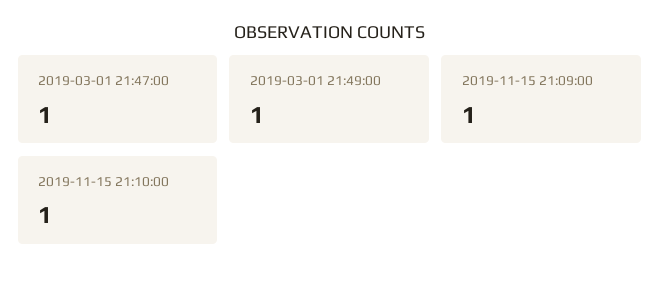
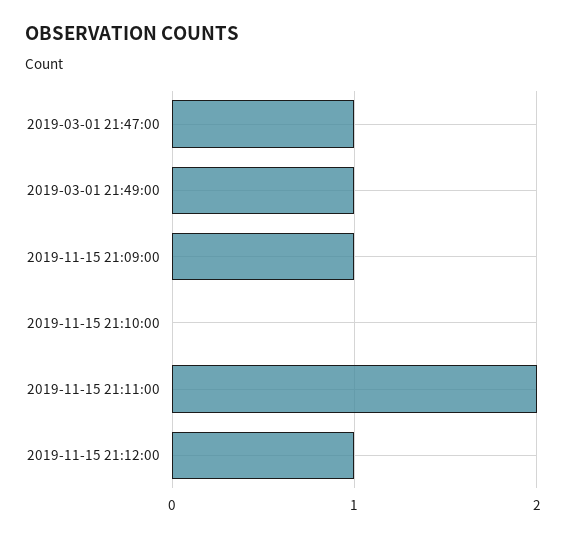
2019-11-15 21:10:00: 1 -> 0
2019-11-15 21:11:00: none -> 2
2019-11-15 21:12:00: none -> 1

